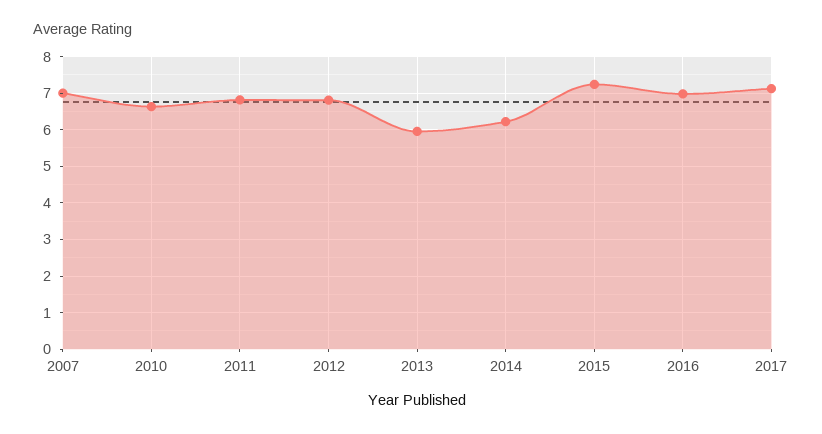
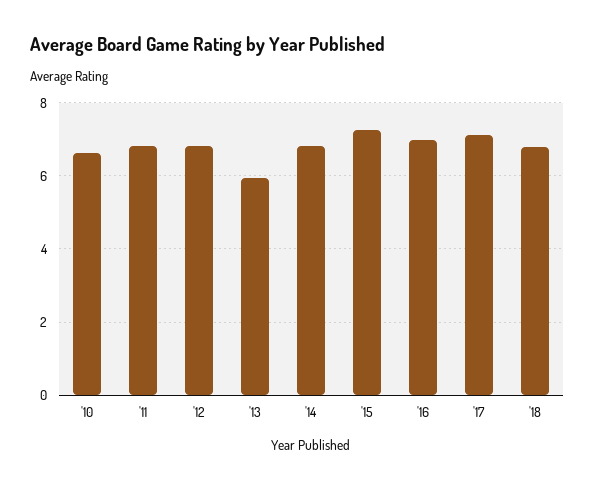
2007: 7 -> none
2014: 6.2 -> 6.8
'18: none -> 6.8

